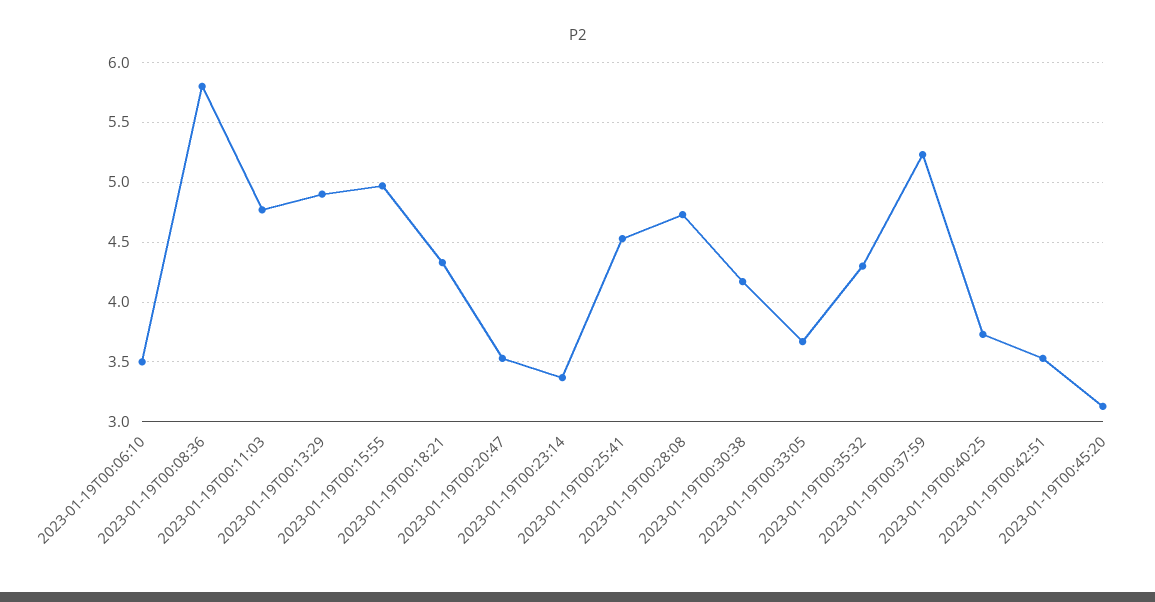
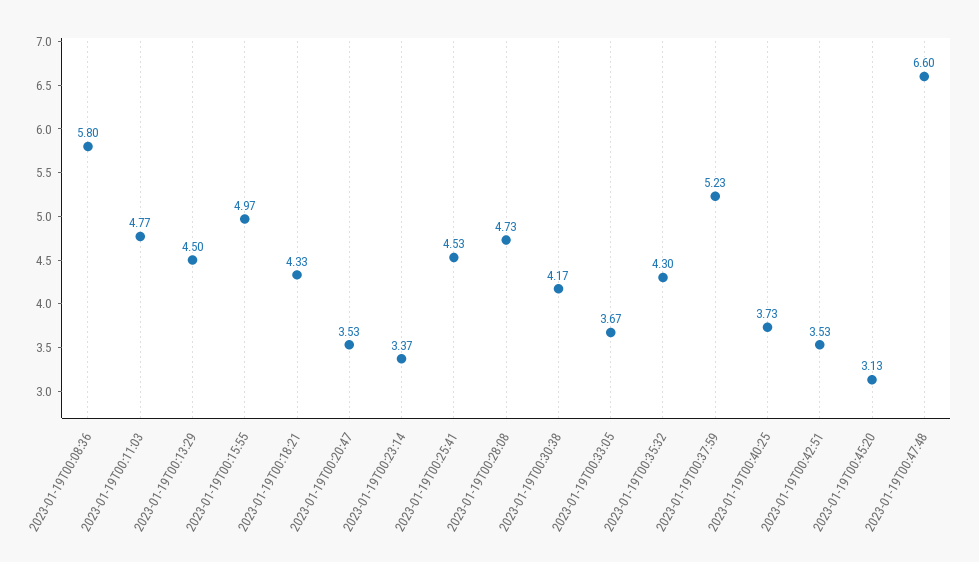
2023-01-19T00:06:10: 3.5 -> none
2023-01-19T00:13:29: 4.9 -> 4.5
2023-01-19T00:47:48: none -> 6.6

